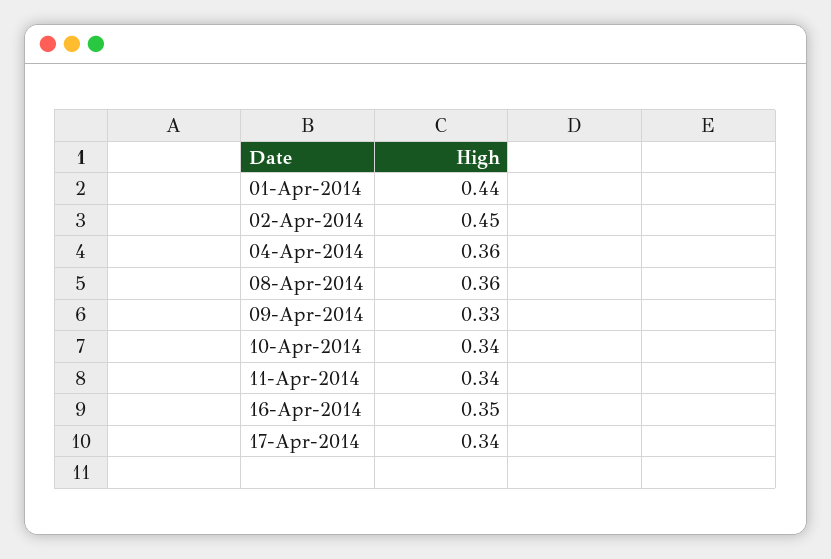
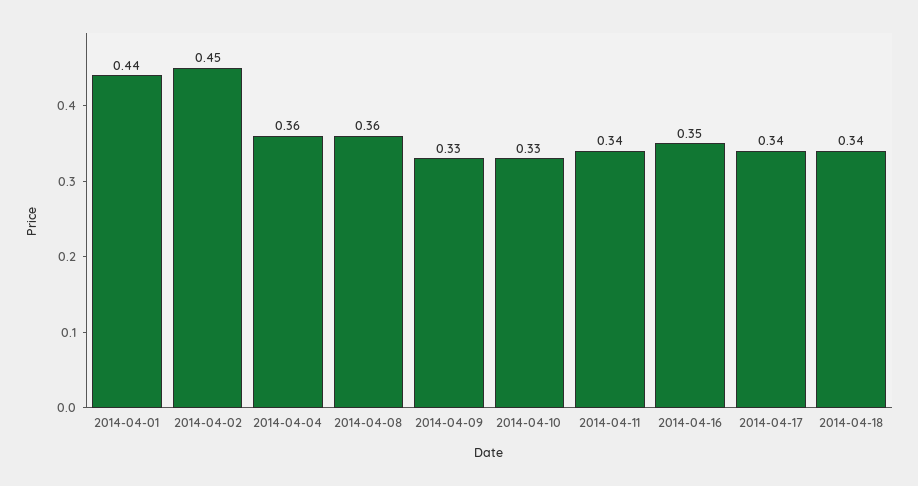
10-Apr-2014: 0.34 -> 0.33
2014-04-18: none -> 0.34

